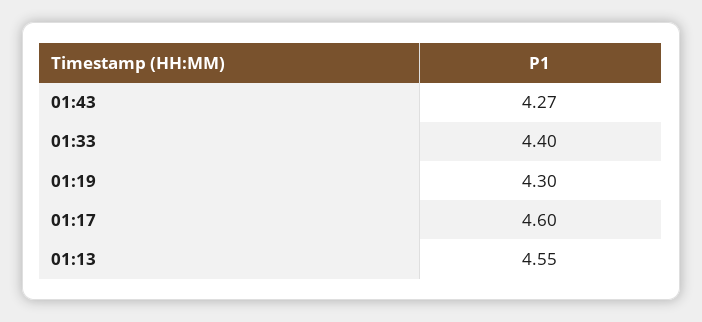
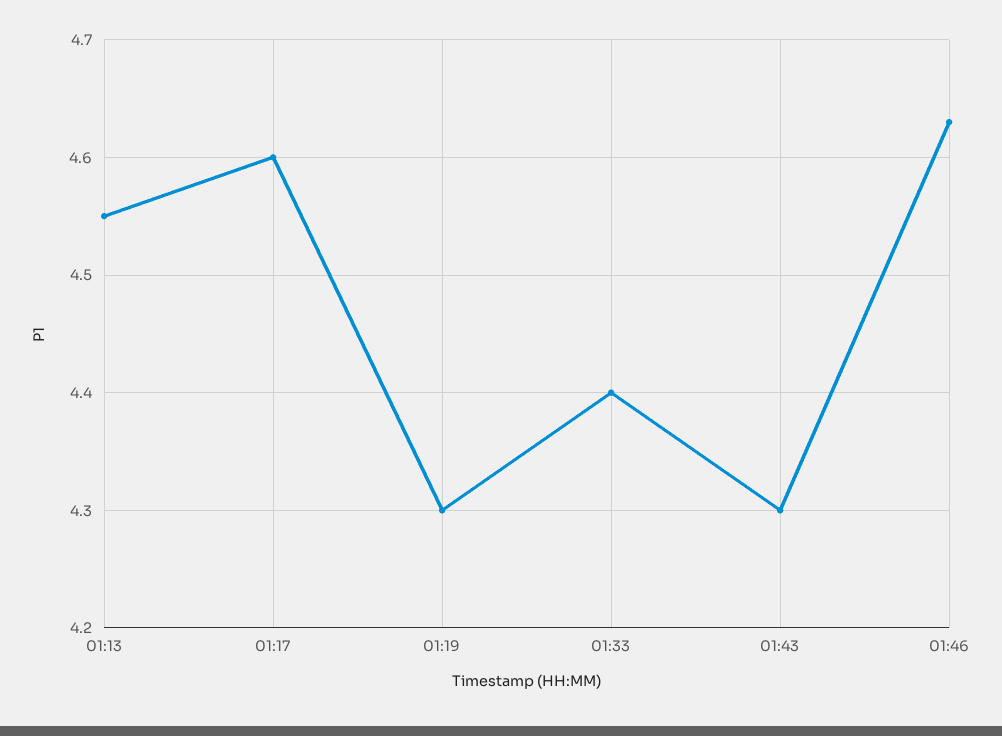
01:43: 4.27 -> 4.3
01:46: none -> 4.63

